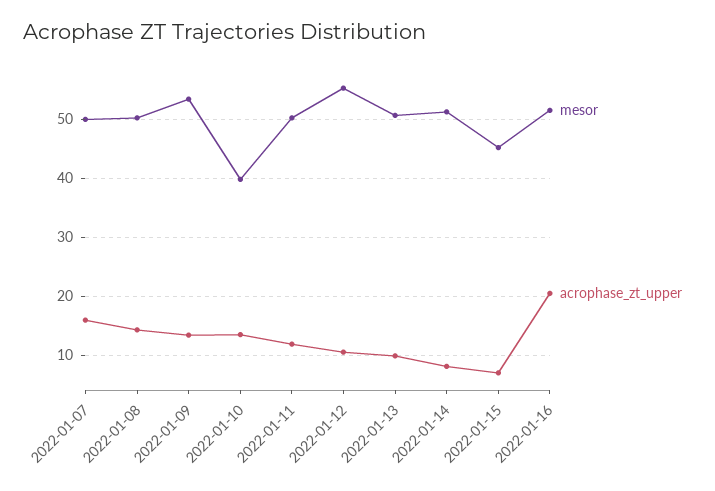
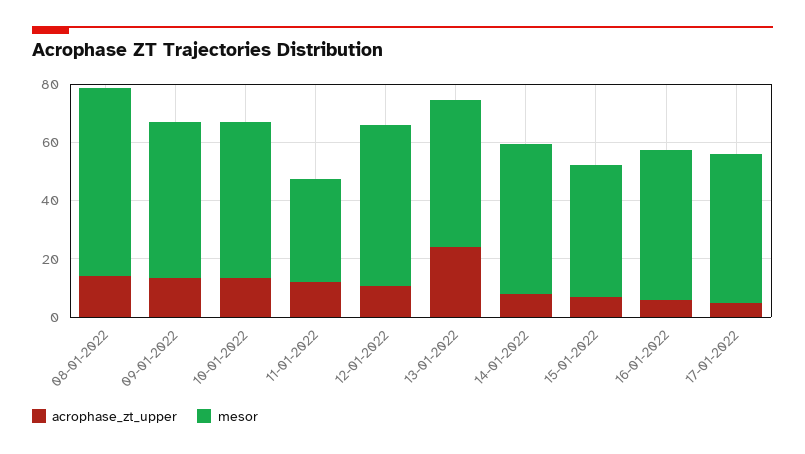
mesor, 2022-01-07: 50 -> none
acrophase_zt_upper, 2022-01-07: 16 -> none
mesor, 2022-01-08: 50 -> 65
mesor, 2022-01-10: 40 -> 55
mesor, 2022-01-11: 50 -> 35
acrophase_zt_upper, 2022-01-13: 10 -> 25
acrophase_zt_upper, 2022-01-16: 20 -> 5
acrophase_zt_upper, 17-01-2022: none -> 5
mesor, 17-01-2022: none -> 50

